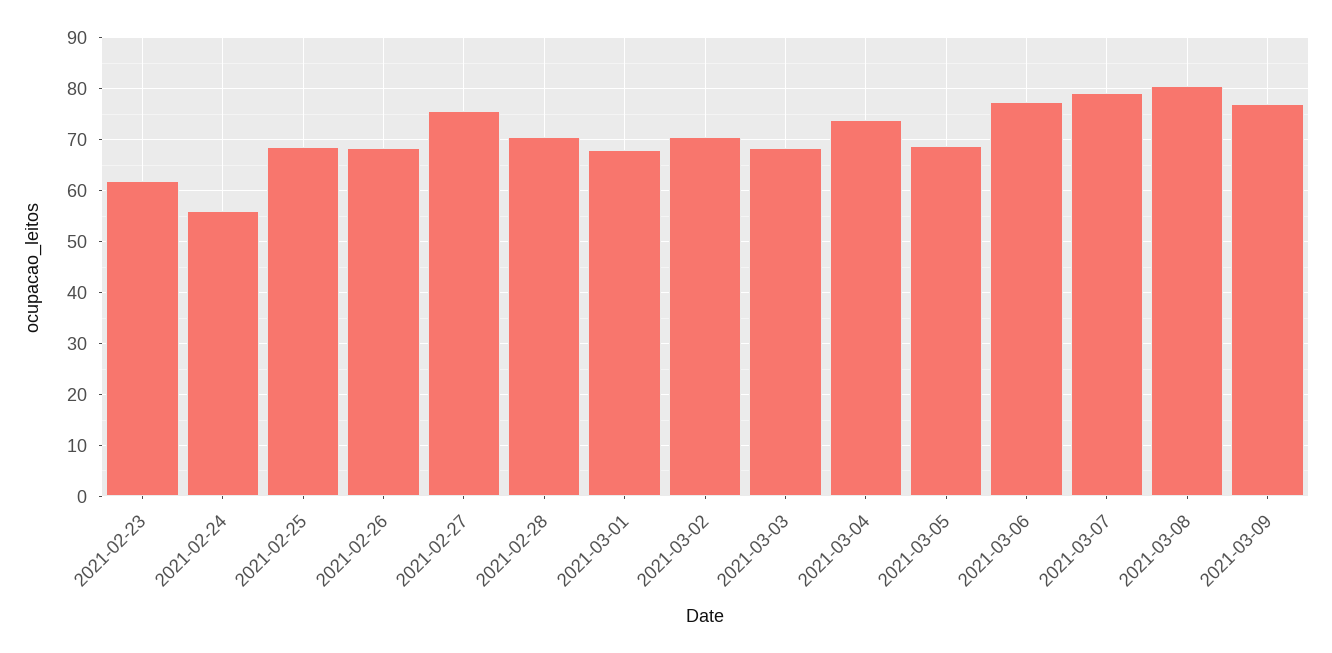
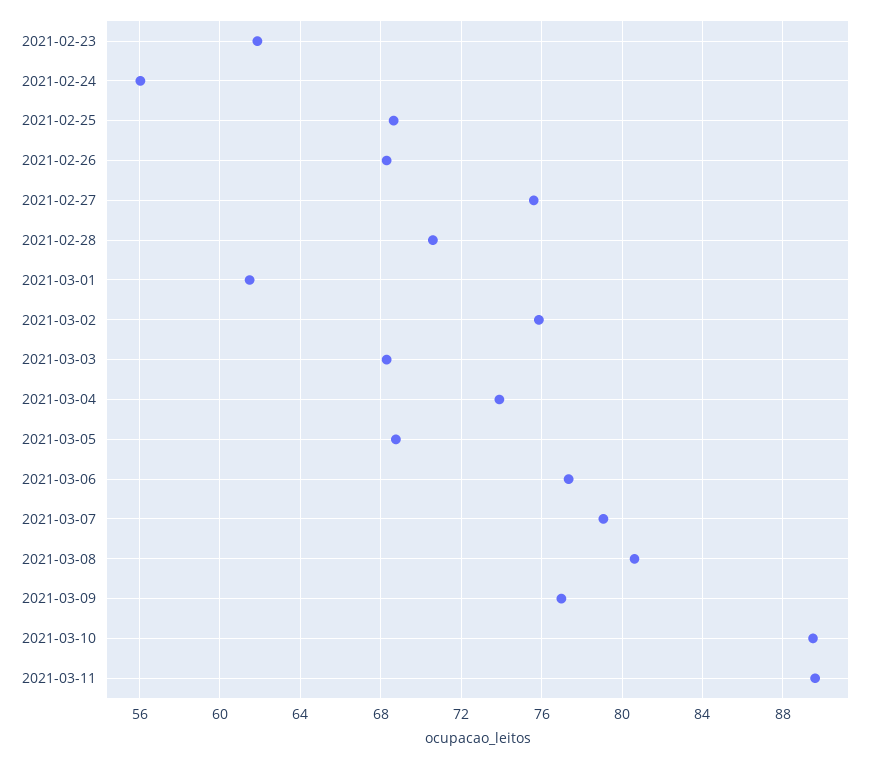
2021-03-01: 68 -> 61.5
2021-03-02: 70 -> 76
2021-03-10: none -> 89.5
2021-03-11: none -> 89.5

